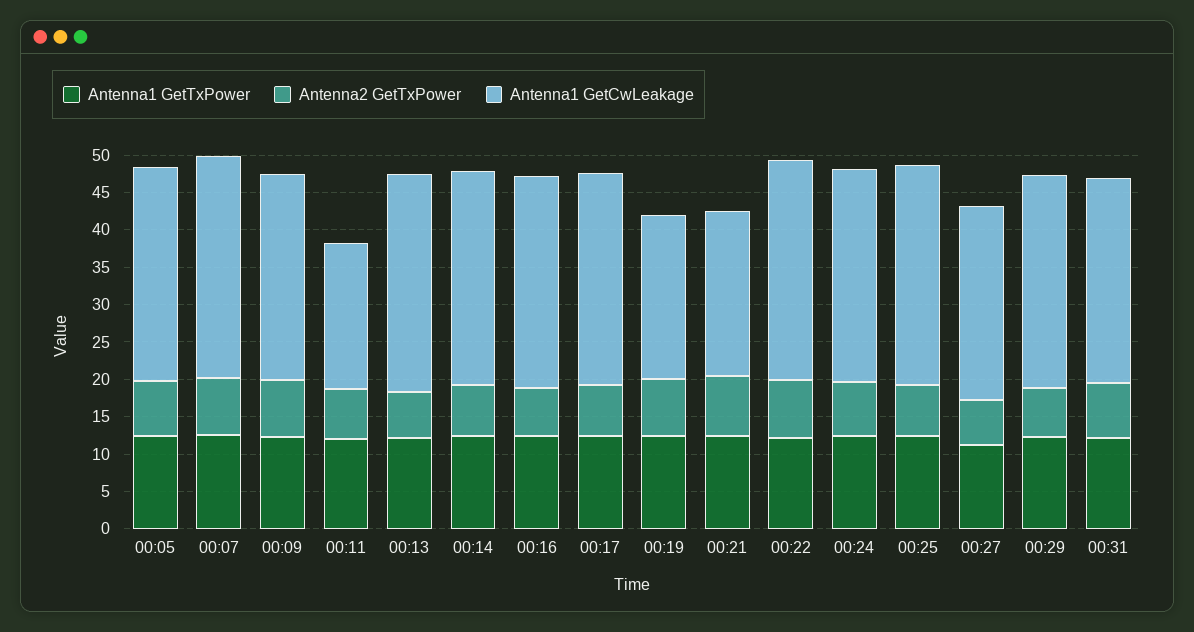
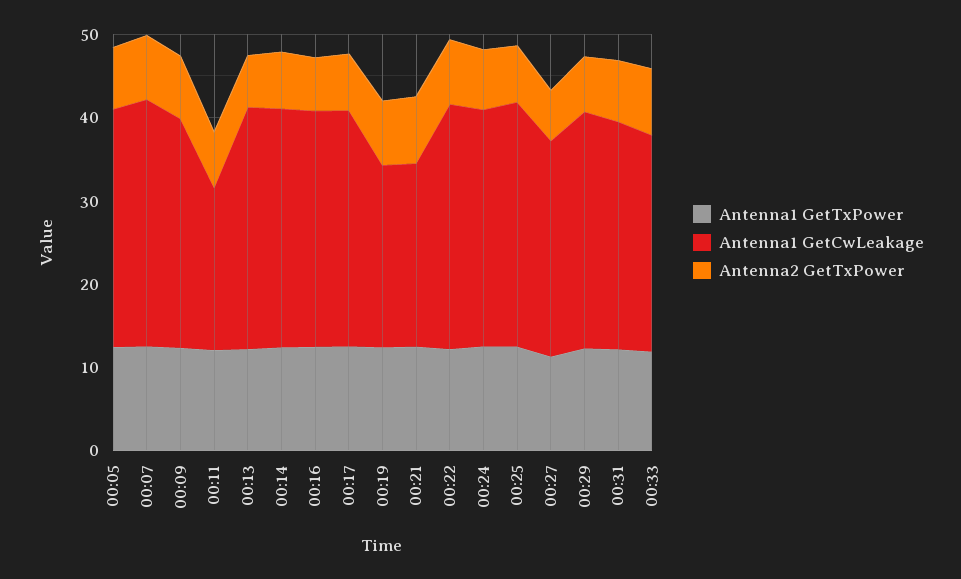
Antenna1 GetTxPower, 00:33: none -> 12
Antenna1 GetCwLeakage, 00:33: none -> 26
Antenna2 GetTxPower, 00:33: none -> 8

